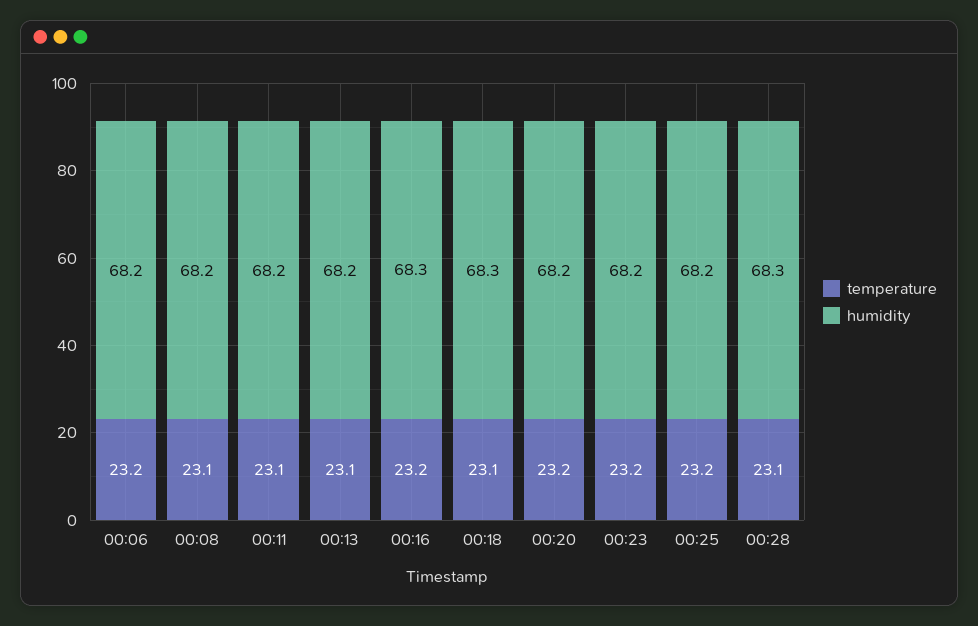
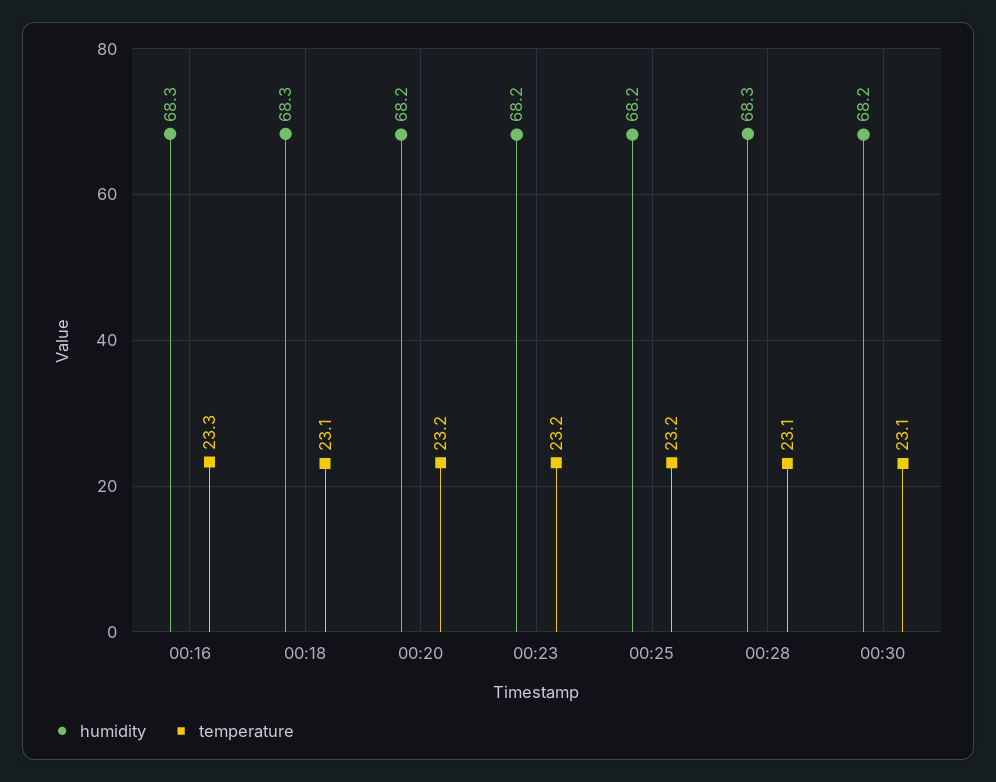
temperature, 00:06: 23.2 -> none
humidity, 00:06: 68.2 -> none
temperature, 00:08: 23.1 -> none
humidity, 00:08: 68.2 -> none
temperature, 00:11: 23.1 -> none
humidity, 00:11: 68.2 -> none
temperature, 00:13: 23.1 -> none
humidity, 00:13: 68.2 -> none
temperature, 00:16: 23.2 -> 23.3
humidity, 00:30: none -> 68.2
temperature, 00:30: none -> 23.1

